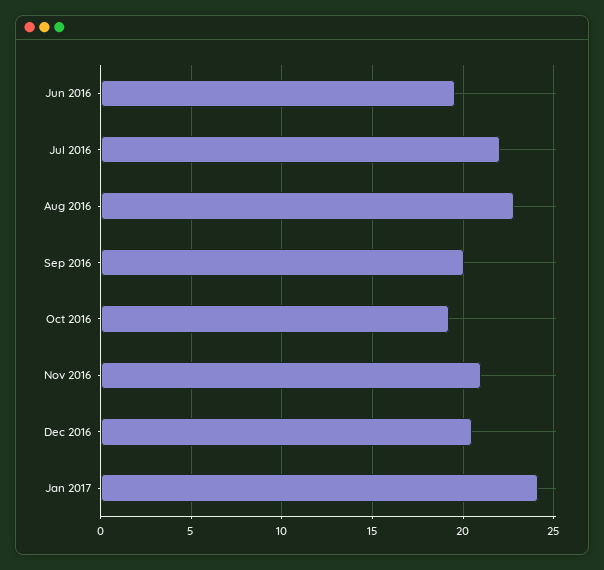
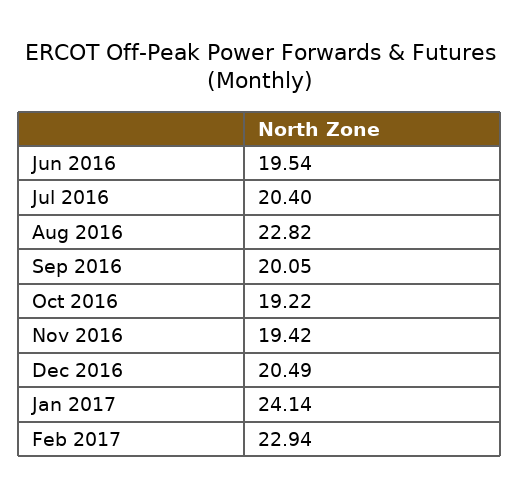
Jul 2016: 22 -> 20.4
Nov 2016: 21 -> 19.42
Feb 2017: none -> 22.94

